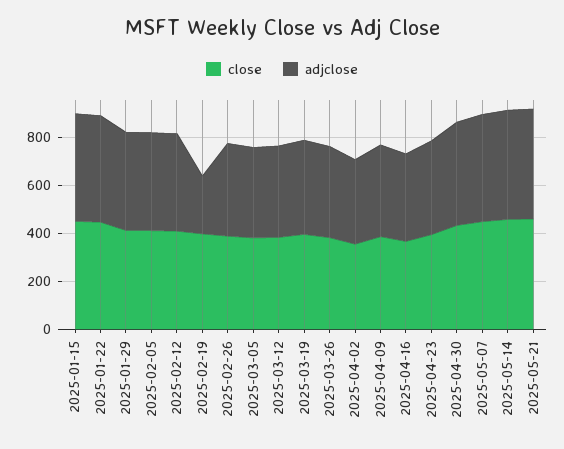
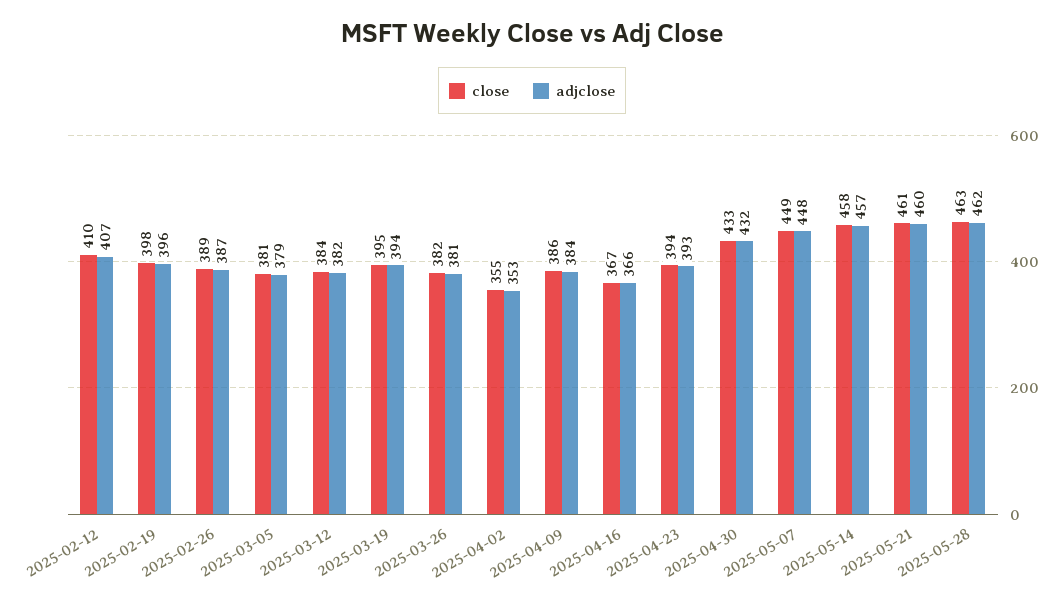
close, 2025-01-15: 450 -> none
adjclose, 2025-01-15: 450 -> none
close, 2025-01-22: 450 -> none
adjclose, 2025-01-22: 450 -> none
close, 2025-01-29: 400 -> none
adjclose, 2025-01-29: 400 -> none
close, 2025-02-05: 400 -> none
adjclose, 2025-02-05: 400 -> none
adjclose, 2025-02-19: 250 -> 396
close, 2025-05-28: none -> 463
adjclose, 2025-05-28: none -> 462

